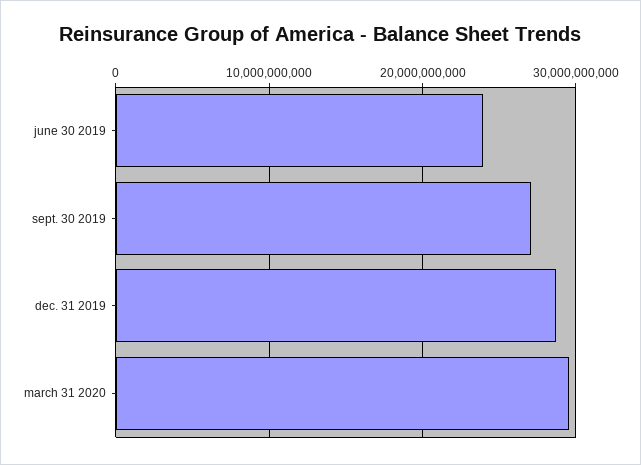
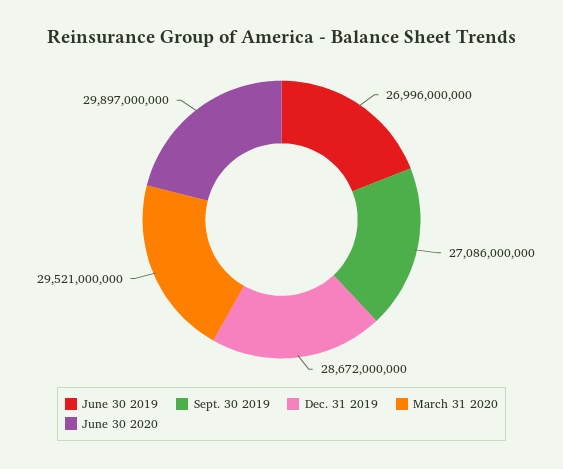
june 30 2019: 24000000000 -> 26996000000
June 30 2020: none -> 29897000000

